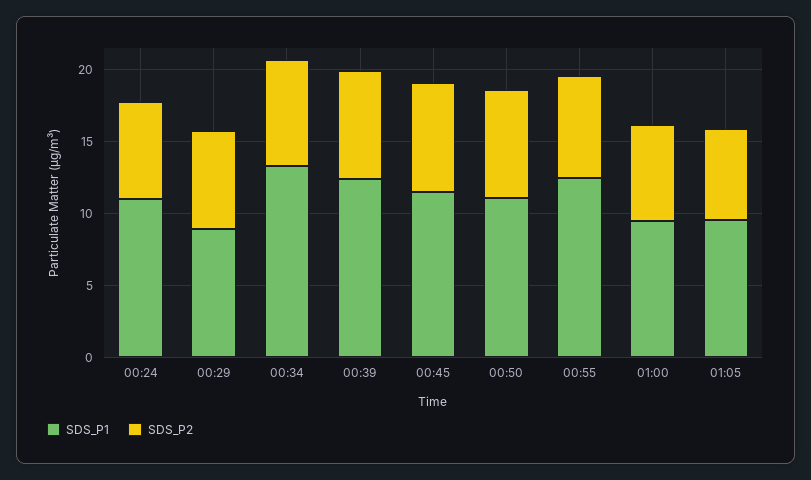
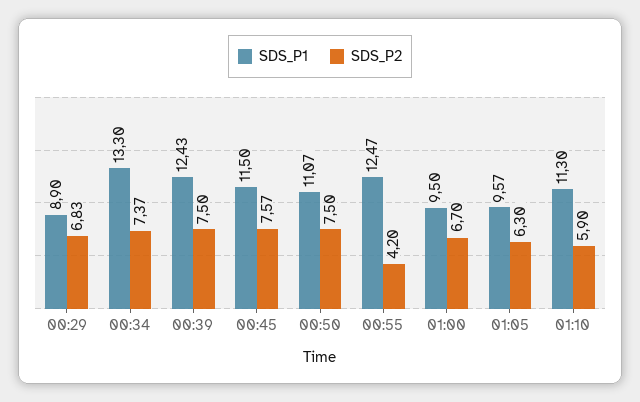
SDS_P1, 00:24: 11 -> none
SDS_P2, 00:24: 7 -> none
SDS_P2, 00:55: 7 -> 4.2
SDS_P1, 01:10: none -> 11.3
SDS_P2, 01:10: none -> 5.9

